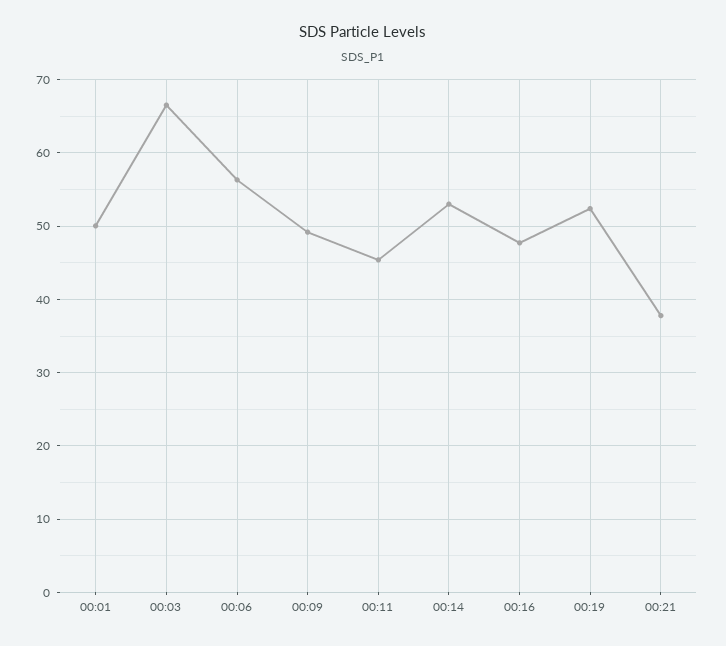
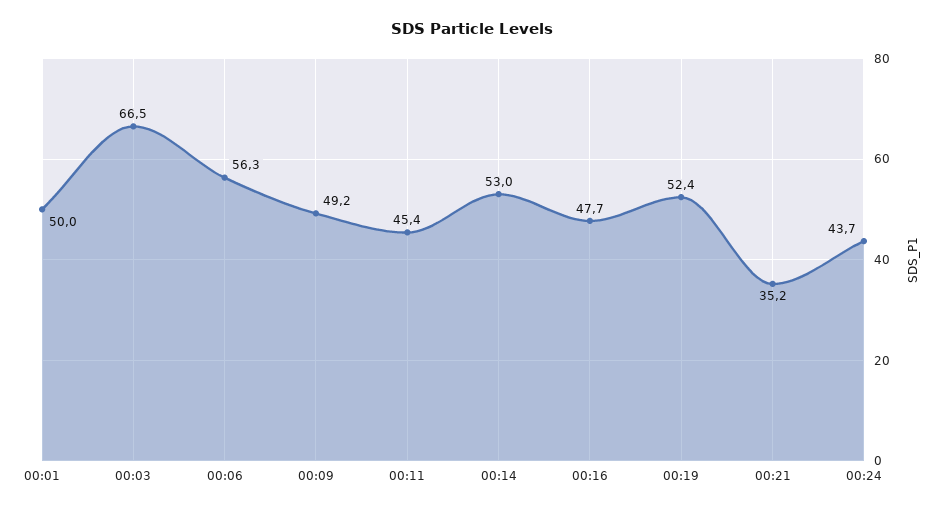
00:21: 38 -> 35.2
00:24: none -> 43.7

